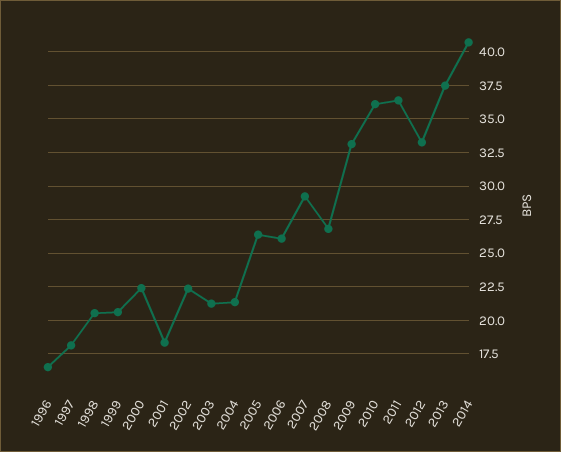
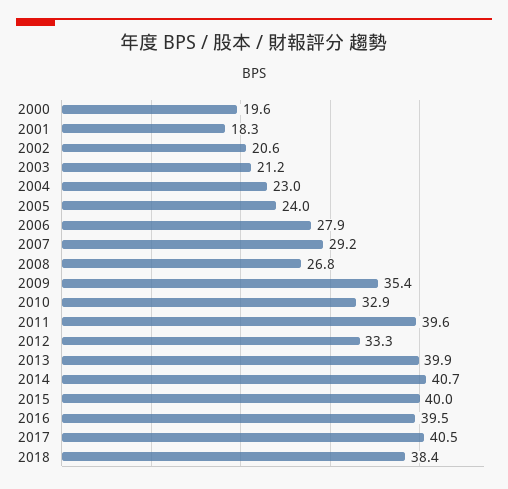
1996: 16.5 -> none
1997: 18 -> none
1998: 20.5 -> none
1999: 20.5 -> none
2000: 22.5 -> 19.6
2002: 22.5 -> 20.6
2004: 21.5 -> 23
2005: 26.5 -> 24
2006: 26 -> 27.9
2009: 33 -> 35.4
2010: 36 -> 32.9
2011: 36.5 -> 39.6
2013: 37.5 -> 39.9
2015: none -> 40
2016: none -> 39.5
2017: none -> 40.5
2018: none -> 38.4

